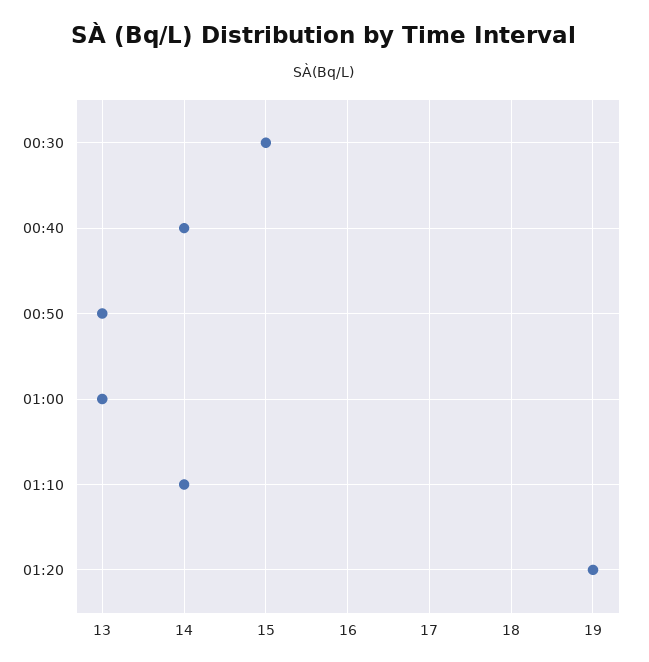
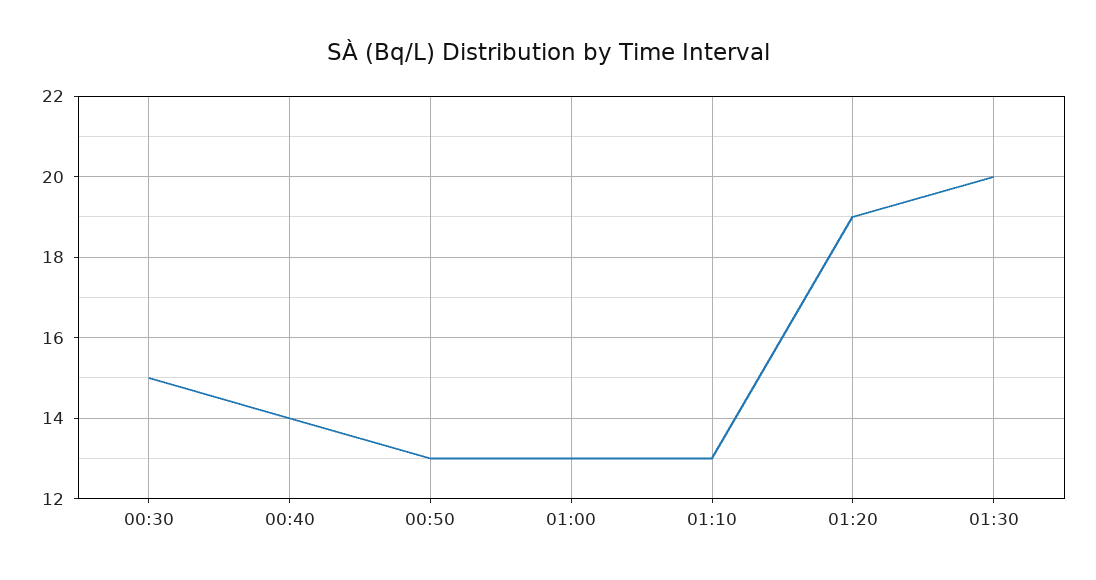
01:10: 14 -> 13
01:30: none -> 20

